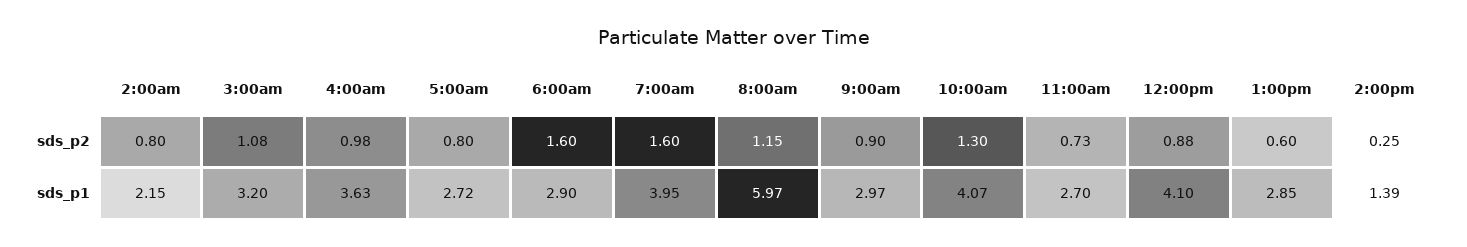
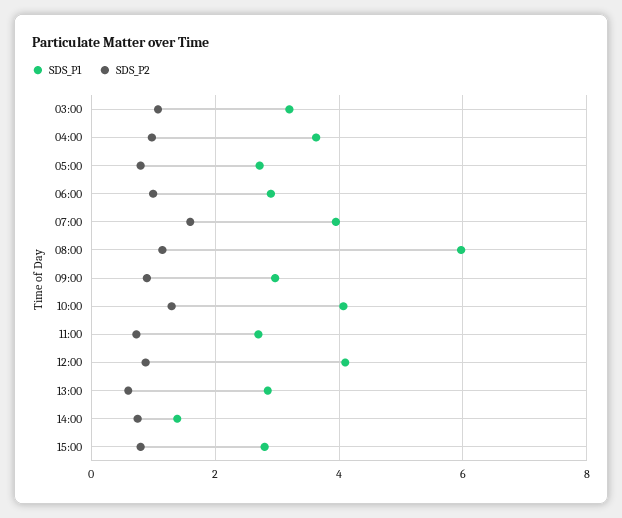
sds_p2, 2:00am: 0.8 -> none
sds_p2, 6:00am: 1.6 -> 1
sds_p2, 2:00pm: 0.25 -> 0.8
sds_p1, 2:00am: 2.15 -> none
sds_p1, 15:00: none -> 2.8
sds_p2, 15:00: none -> 0.8

